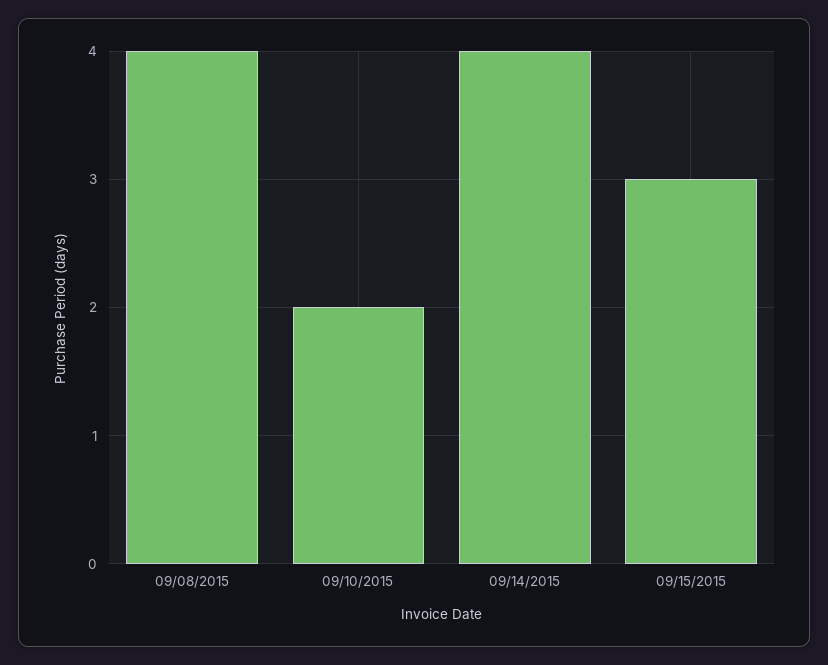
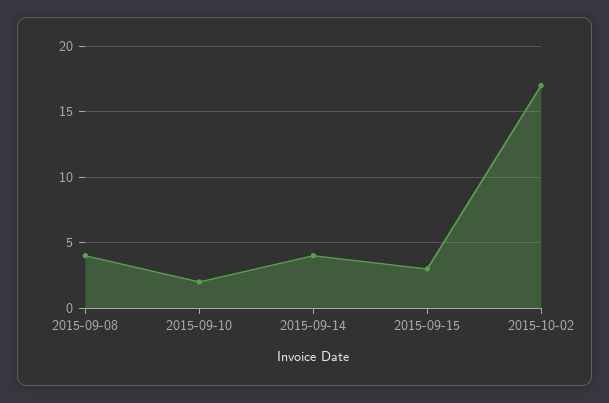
2015-10-02: none -> 17

